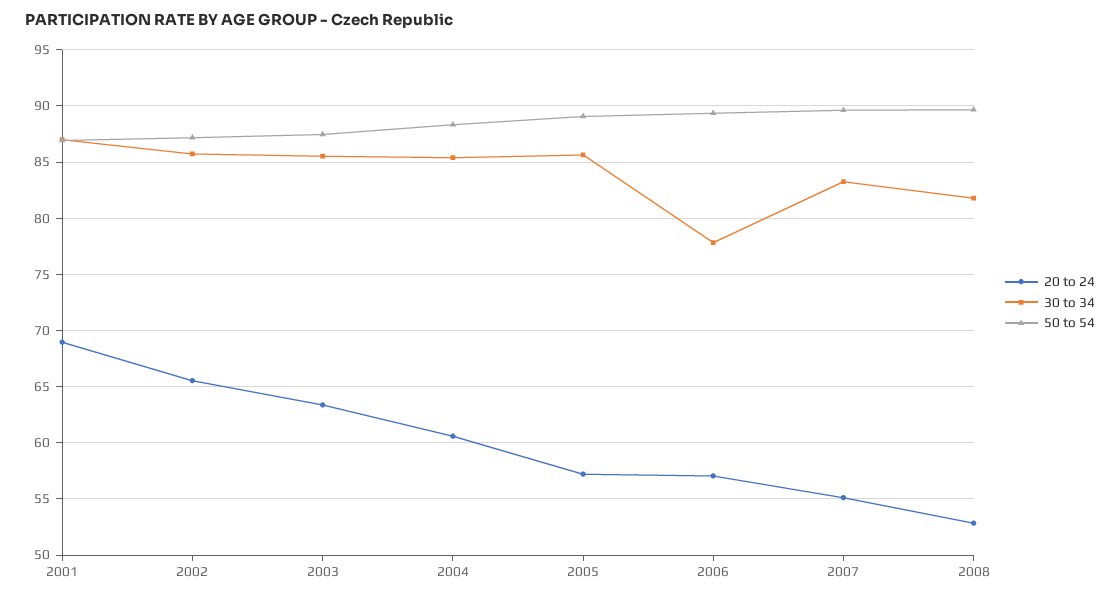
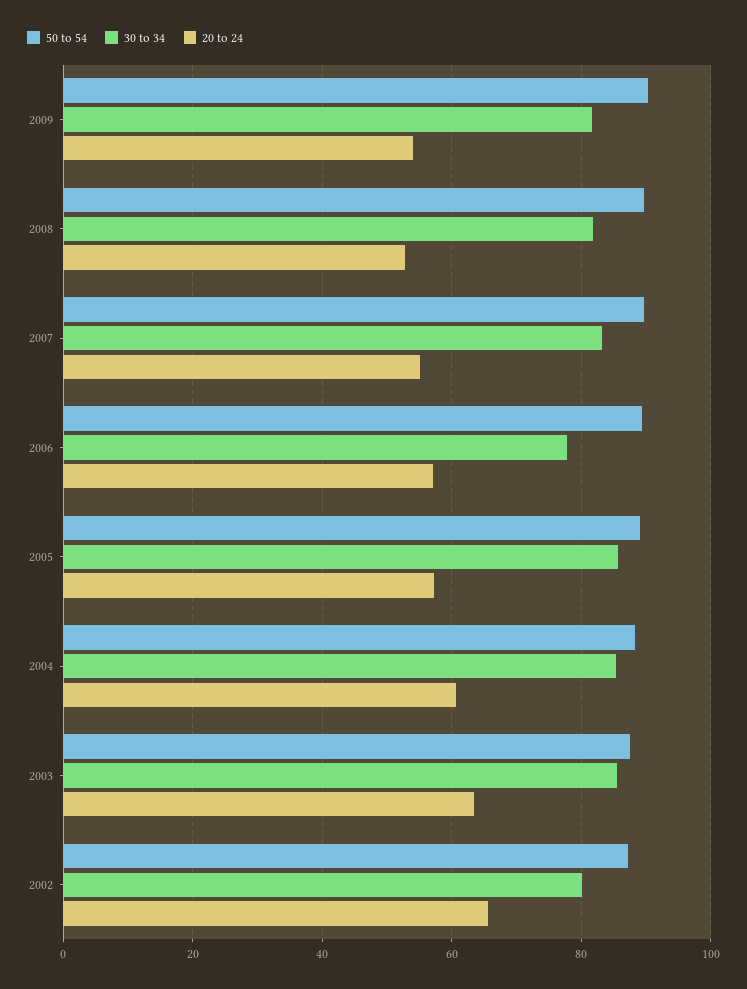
20 to 24, 2001: 69 -> none
30 to 34, 2001: 87 -> none
50 to 54, 2001: 87 -> none
30 to 34, 2002: 86 -> 80
50 to 54, 2009: none -> 90
30 to 34, 2009: none -> 82
20 to 24, 2009: none -> 54

